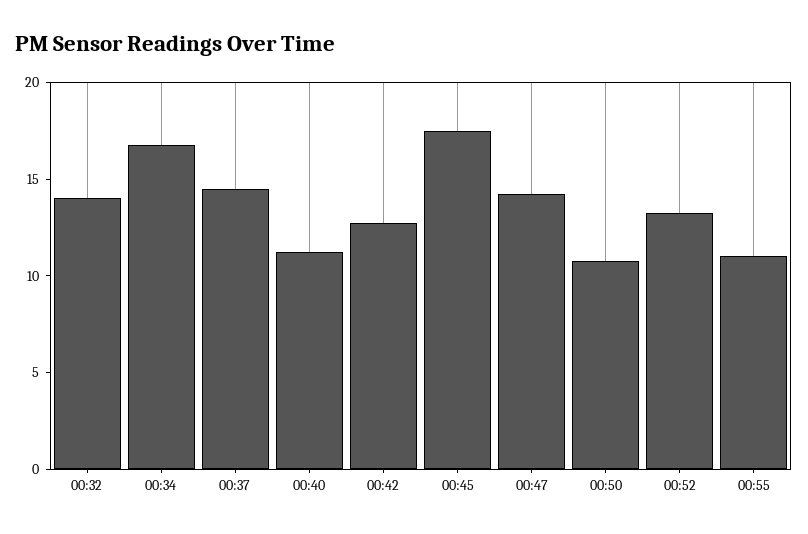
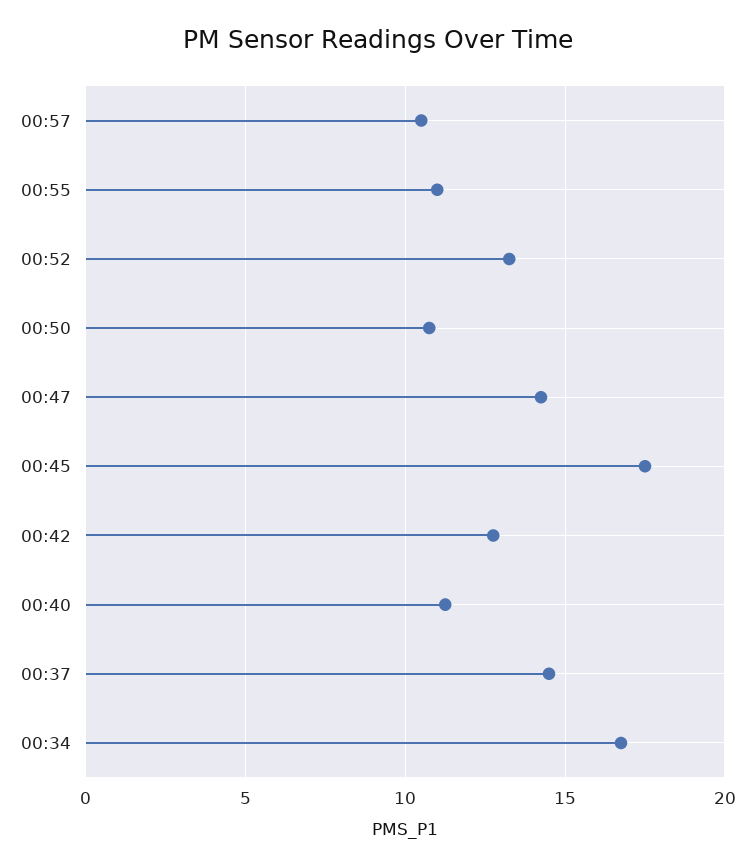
00:32: 14 -> none
00:57: none -> 10.5

